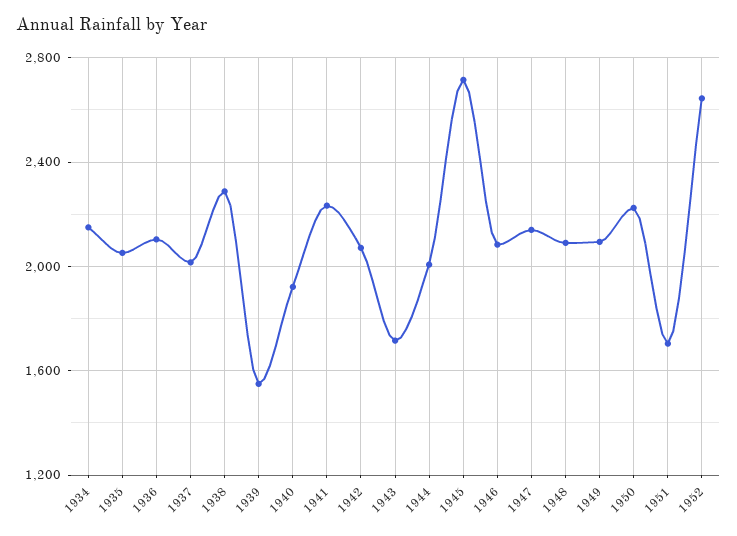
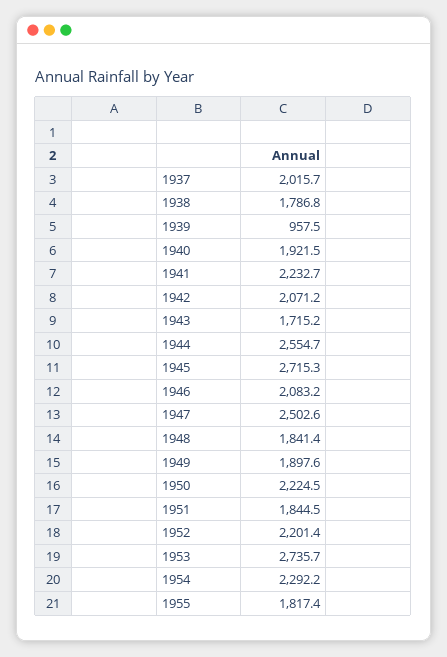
1934: 2150 -> none
1935: 2050 -> none
1936: 2100 -> none
1938: 2300 -> 1786.8
1939: 1550 -> 957.5
1944: 2000 -> 2554.7
1947: 2150 -> 2502.6
1948: 2100 -> 1841.4
1949: 2100 -> 1897.6
1951: 1700 -> 1844.5
1952: 2650 -> 2201.4
1953: none -> 2735.7
1954: none -> 2292.2
1955: none -> 1817.4

